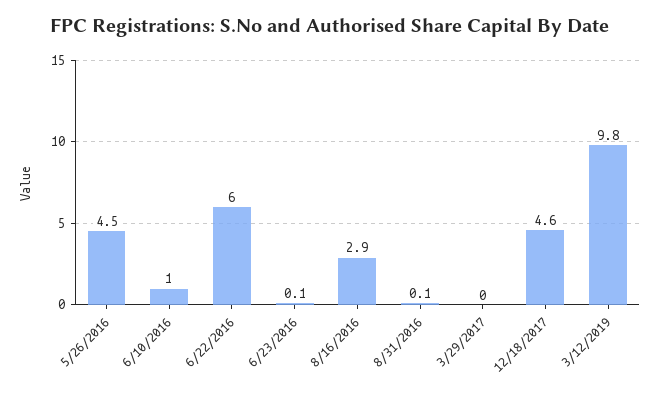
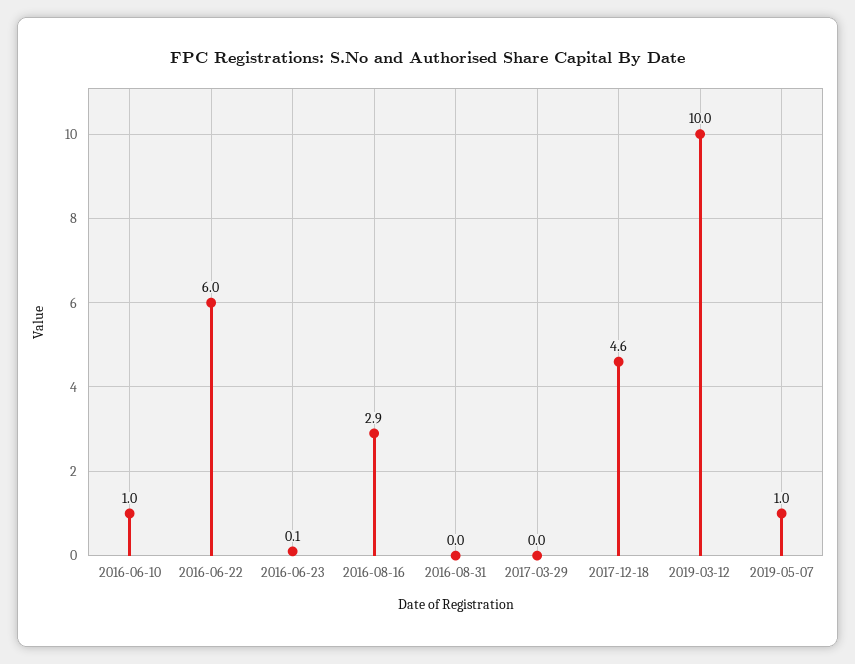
5/26/2016: 4.5 -> none
8/31/2016: 0.1 -> 0
3/12/2019: 9.8 -> 10
2019-05-07: none -> 1

